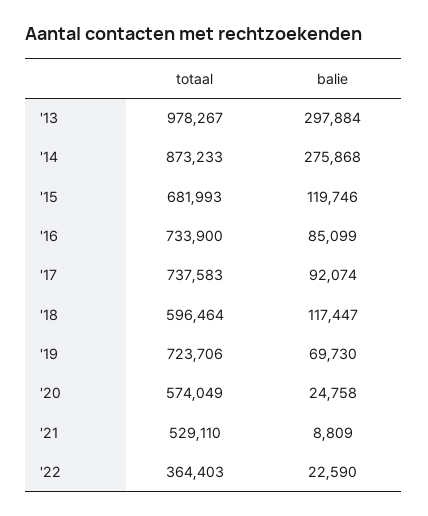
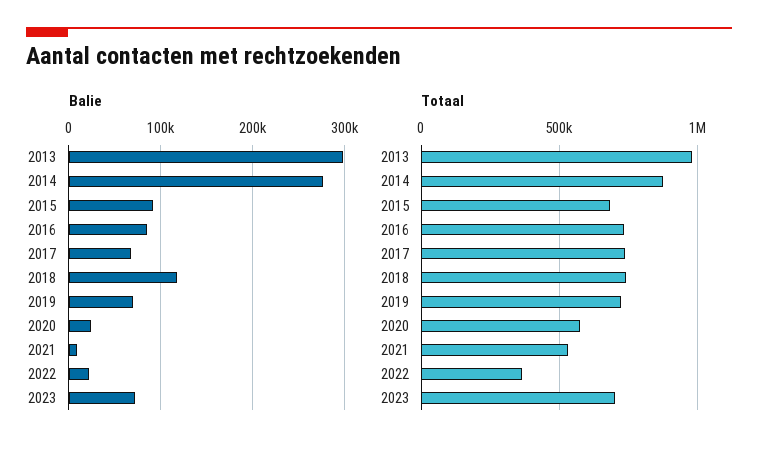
balie, '15: 119746 -> 90000
balie, '17: 92074 -> 70000
totaal, '18: 596464 -> 750000
balie, 2023: none -> 70000
totaal, 2023: none -> 700000

